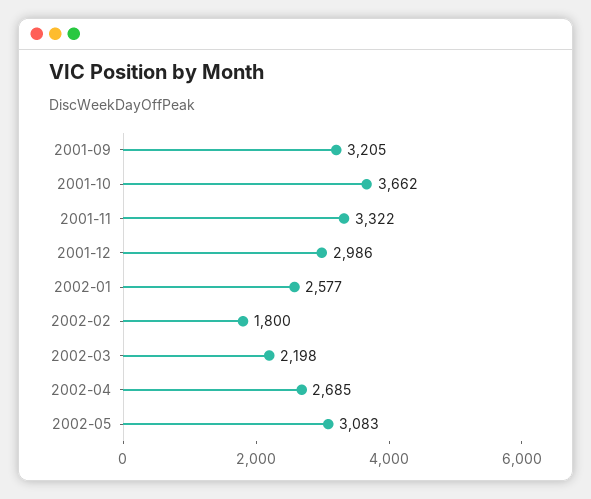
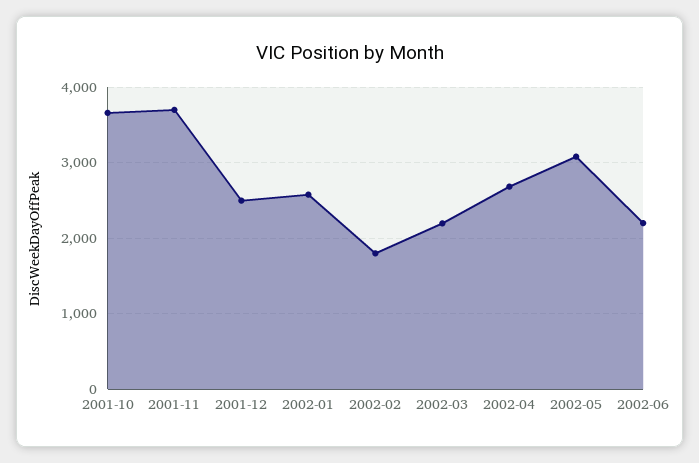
2001-09: 3205 -> none
2001-11: 3322 -> 3700
2001-12: 2986 -> 2500
2002-06: none -> 2200

